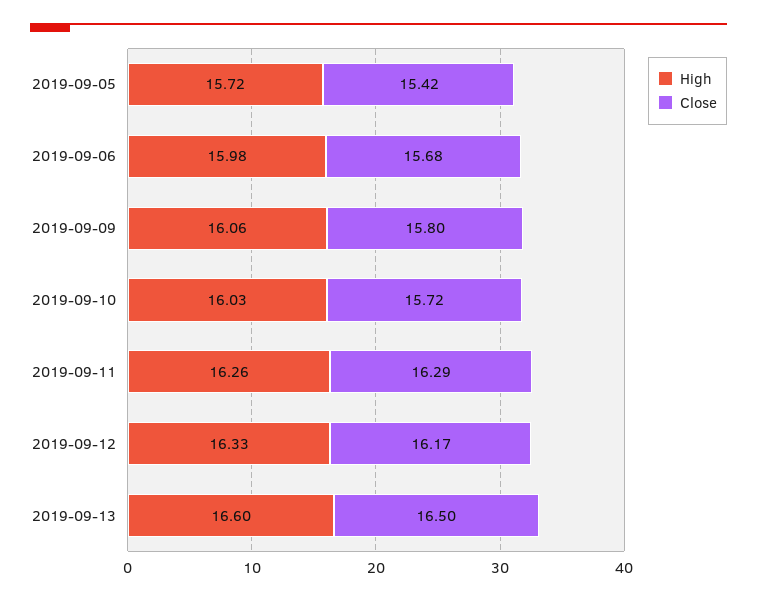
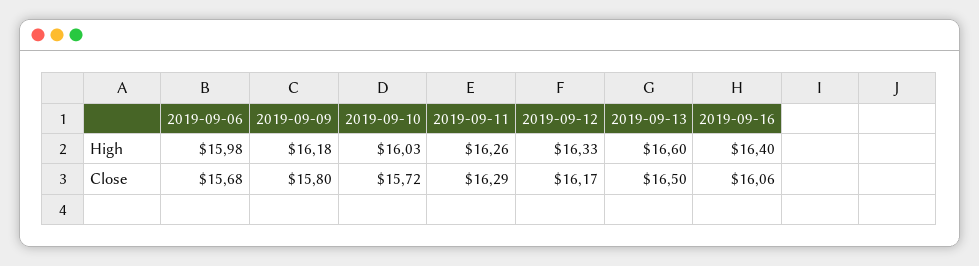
High, 2019-09-05: 15.72 -> none
Close, 2019-09-05: 15.42 -> none
High, 2019-09-09: 16.06 -> 16.18
High, 2019-09-16: none -> 16.4
Close, 2019-09-16: none -> 16.06

